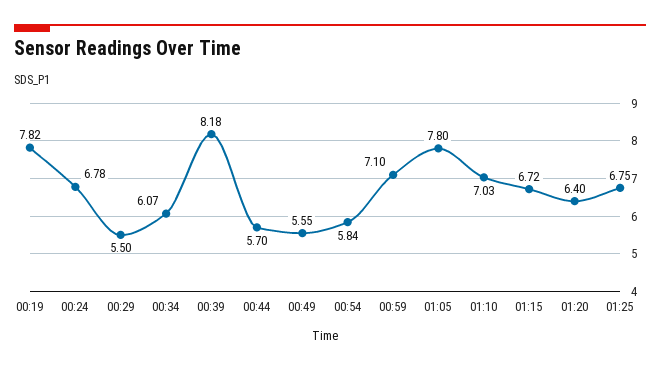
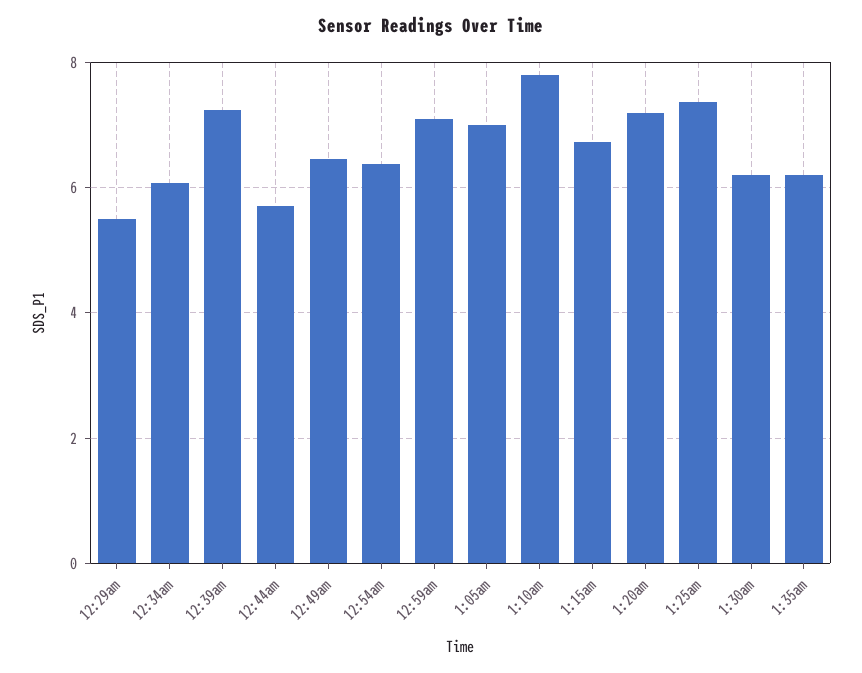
00:19: 7.82 -> none
00:24: 6.78 -> none
00:39: 8.18 -> 7.2
00:49: 5.55 -> 6.4
00:54: 5.84 -> 6.4
01:05: 7.8 -> 7
01:10: 7.03 -> 7.8
01:20: 6.4 -> 7.2
01:25: 6.75 -> 7.4
1:30am: none -> 6.2
1:35am: none -> 6.2

